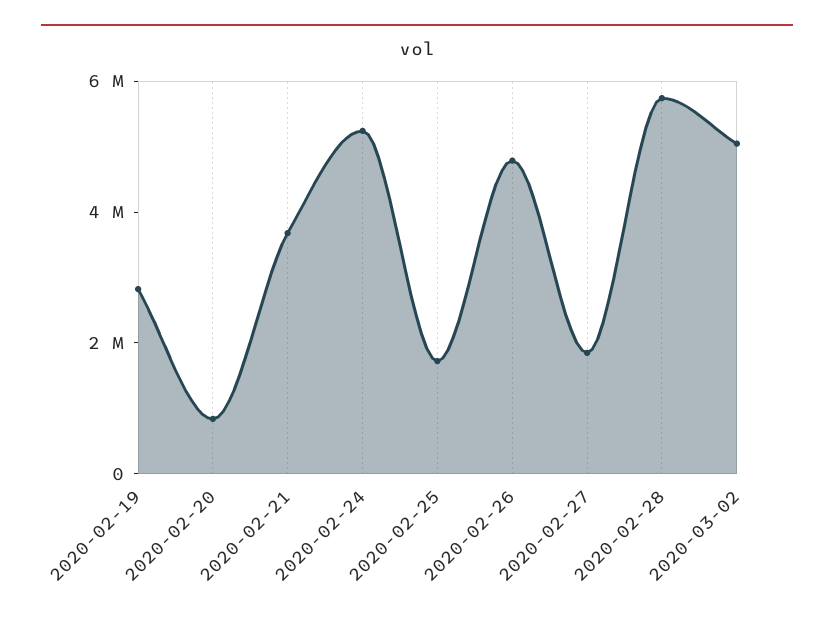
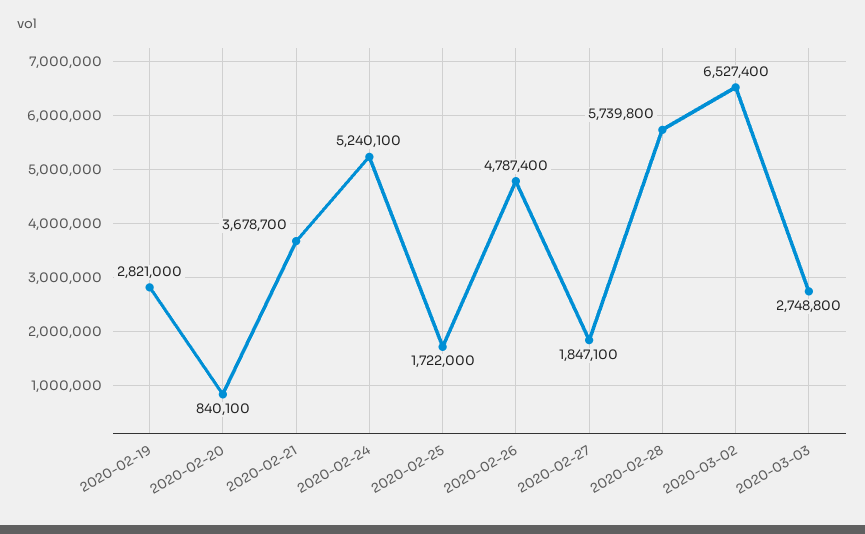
2020-03-02: 5000000 -> 6527400
2020-03-03: none -> 2748800

